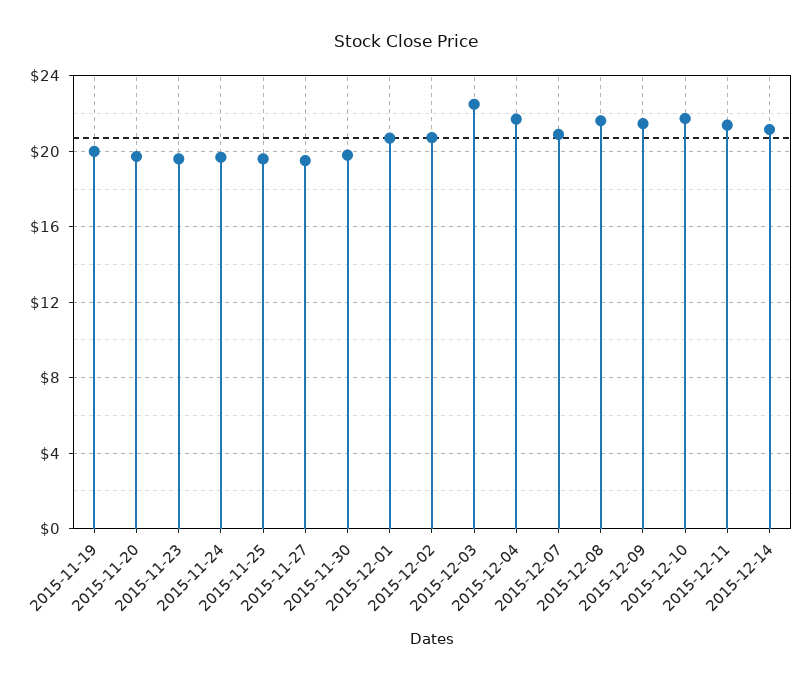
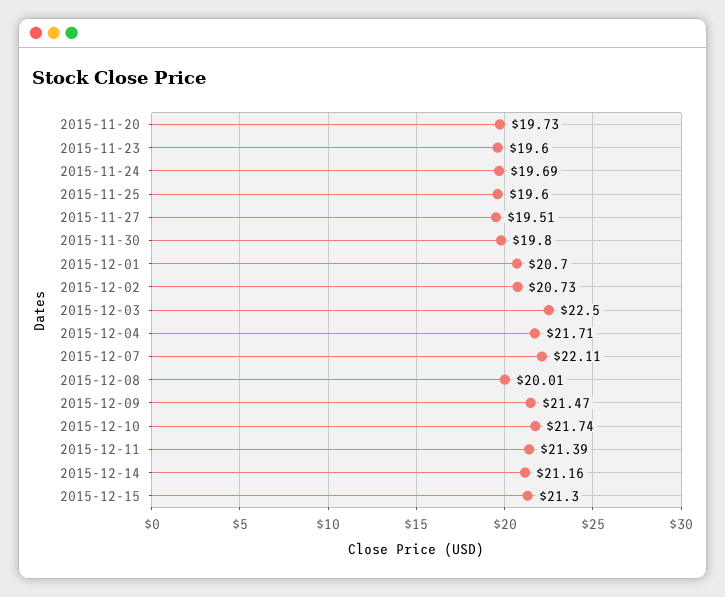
2015-11-19: 20 -> none
2015-12-07: 21 -> 22.11
2015-12-08: 21.5 -> 20.01
2015-12-15: none -> 21.3

